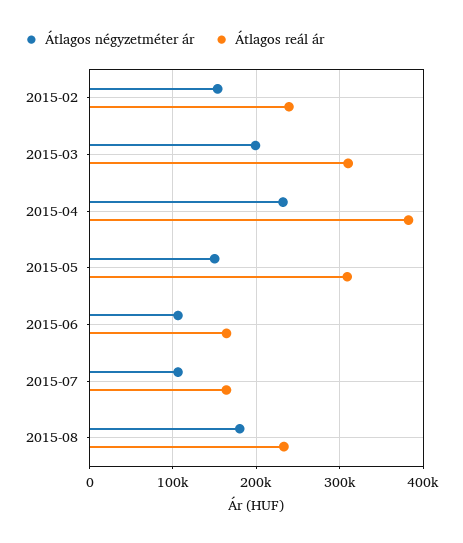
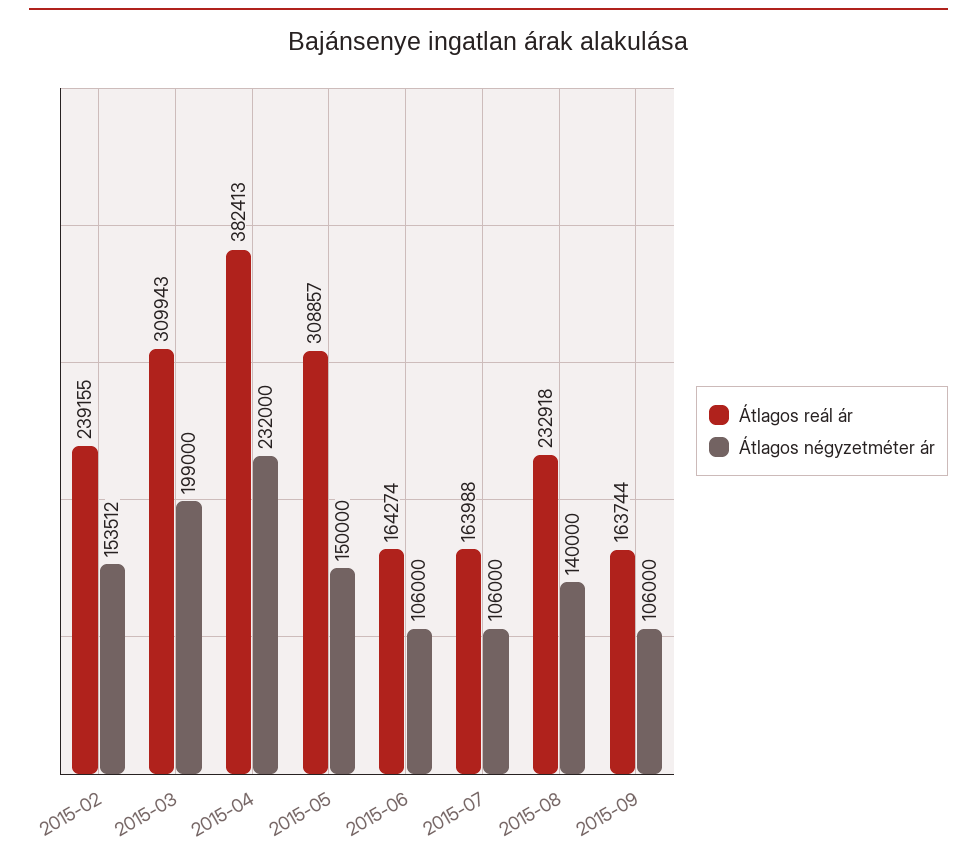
Átlagos négyzetméter ár, 2015-08: 180000 -> 140000
Átlagos reál ár, 2015-09: none -> 163744
Átlagos négyzetméter ár, 2015-09: none -> 106000

